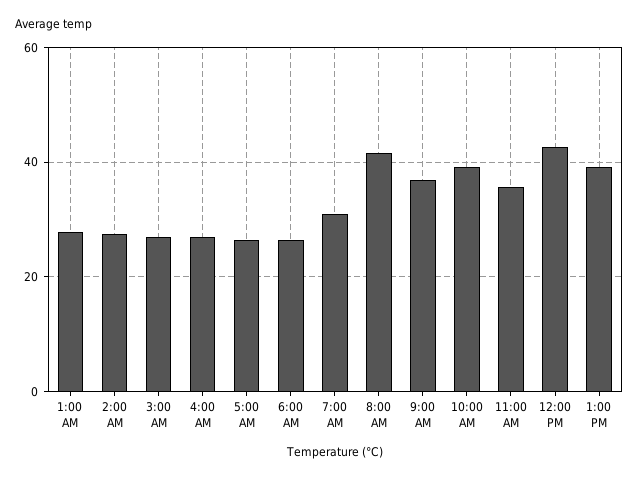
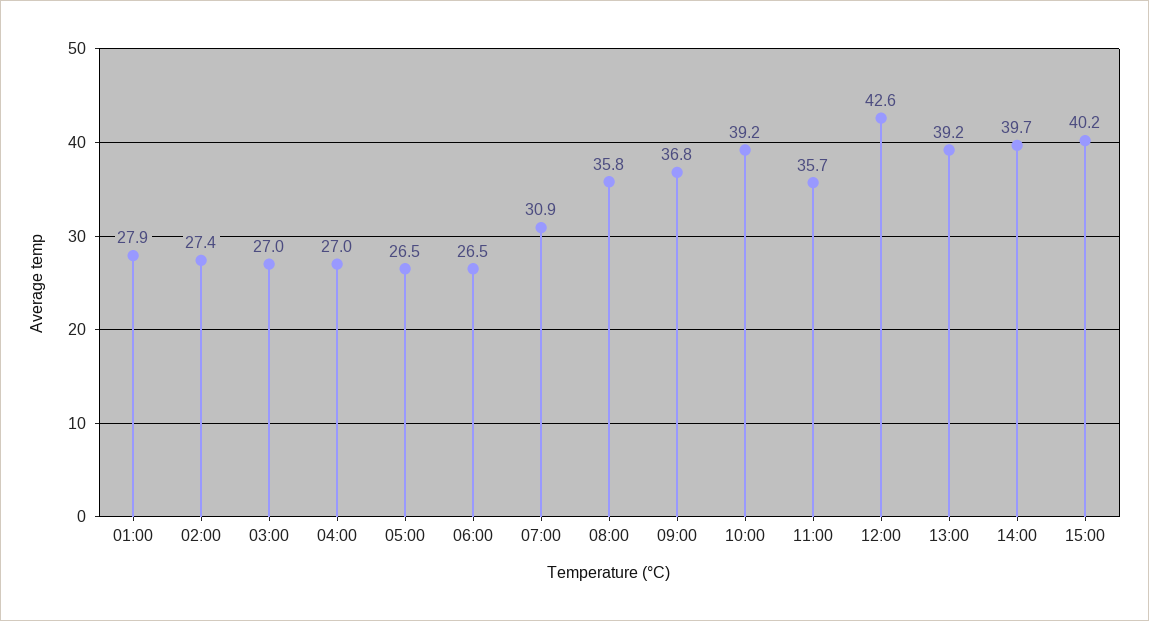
8:00 AM: 42 -> 35.8
14:00: none -> 39.7
15:00: none -> 40.2

